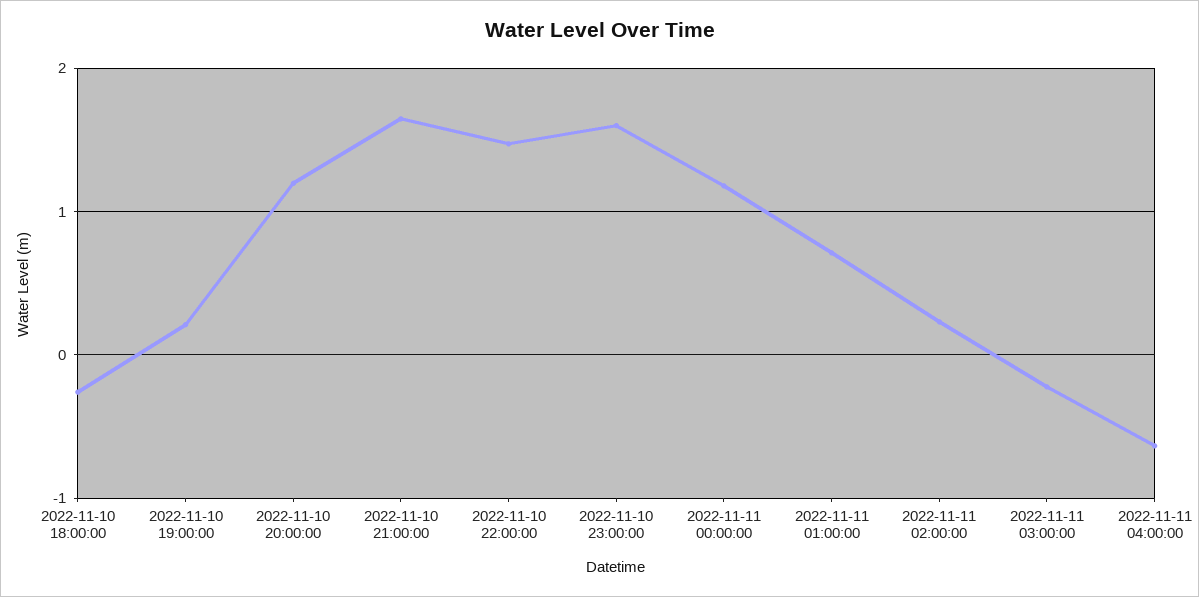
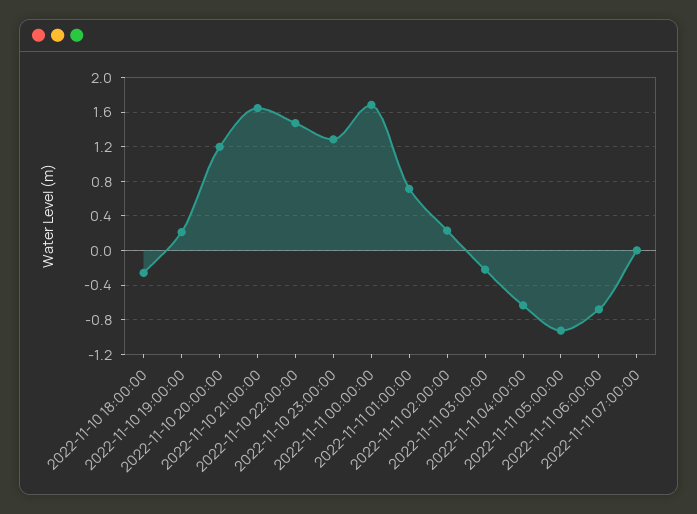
2022-11-10 23:00:00: 1.6 -> 1.3
2022-11-11 00:00:00: 1.2 -> 1.7
2022-11-11 05:00:00: none -> -0.9
2022-11-11 06:00:00: none -> -0.7
2022-11-11 07:00:00: none -> 0

